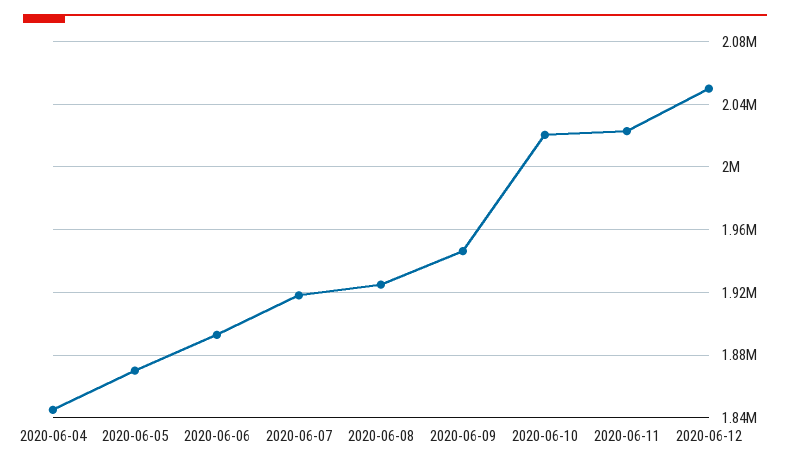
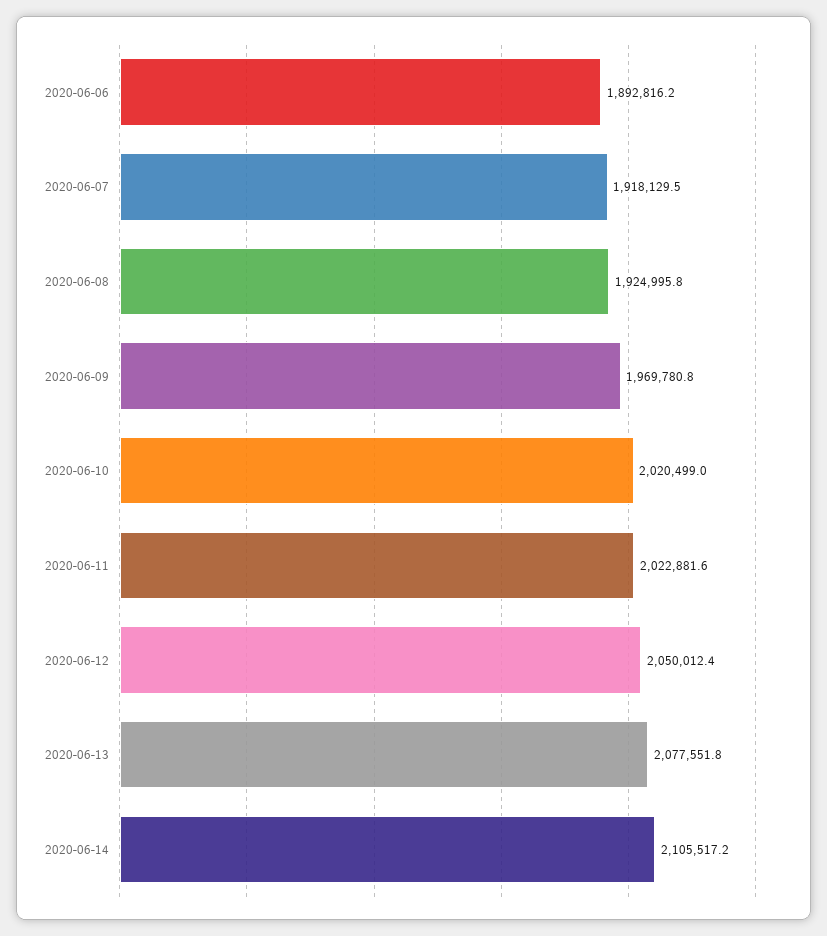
2020-06-04: 1845000 -> none
2020-06-05: 1870000 -> none
2020-06-09: 1945000 -> 1969780.8
2020-06-13: none -> 2077551.8
2020-06-14: none -> 2105517.2

